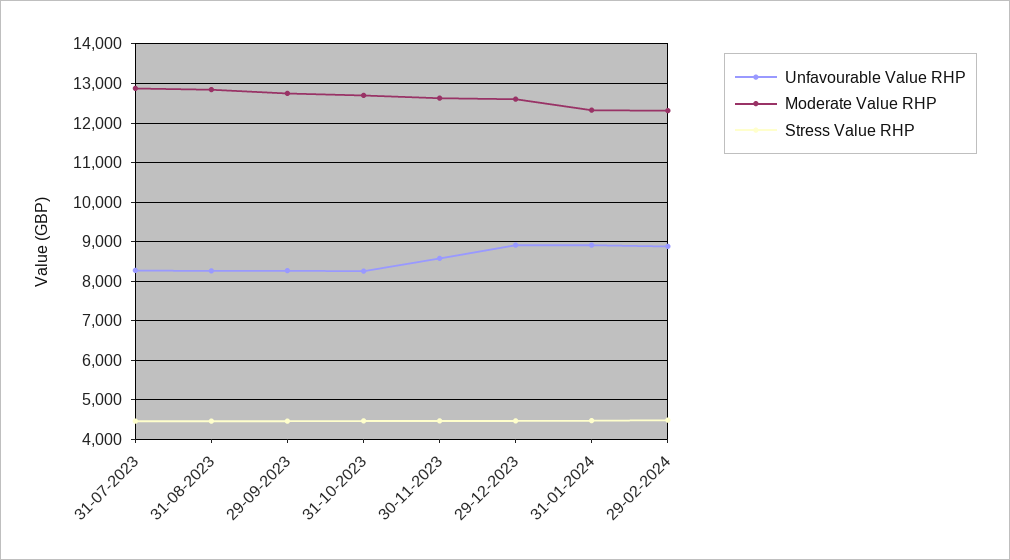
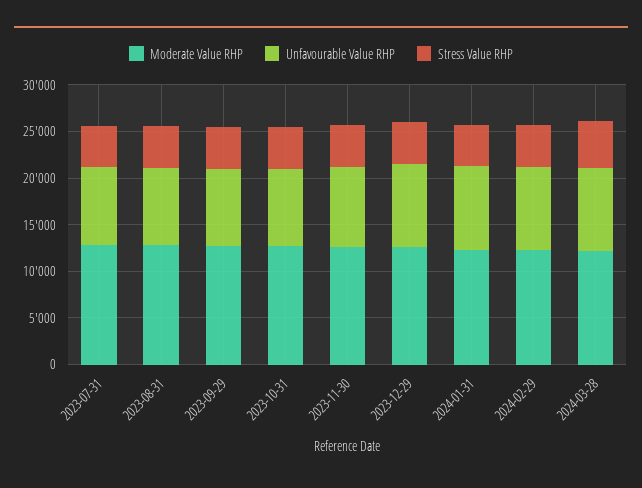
Moderate Value RHP, 2024-03-28: none -> 12000
Unfavourable Value RHP, 2024-03-28: none -> 9000
Stress Value RHP, 2024-03-28: none -> 5000

